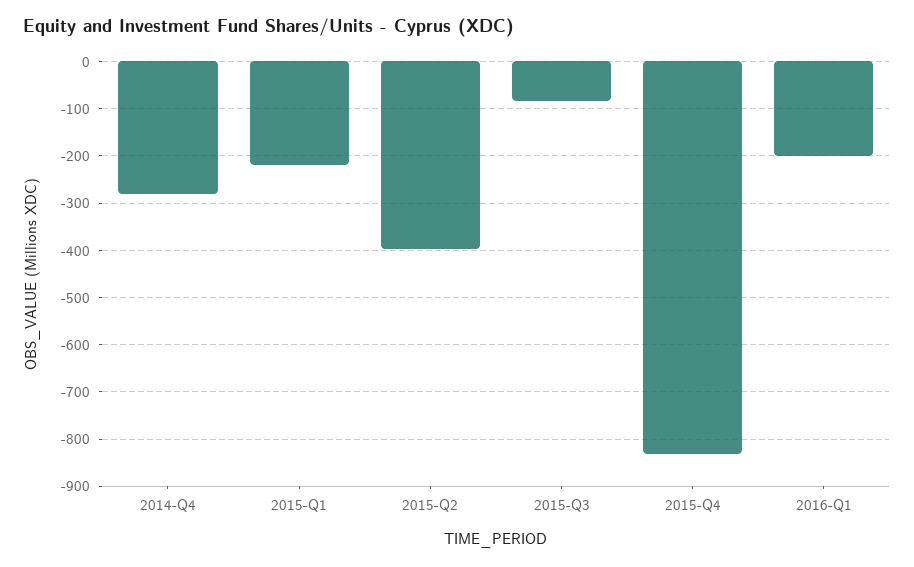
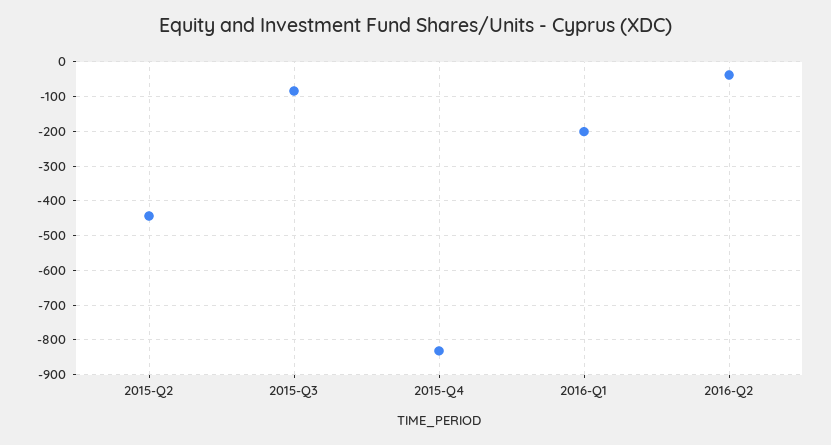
2014-Q4: -280 -> none
2015-Q1: -220 -> none
2015-Q2: -400 -> -440
2016-Q2: none -> -40

